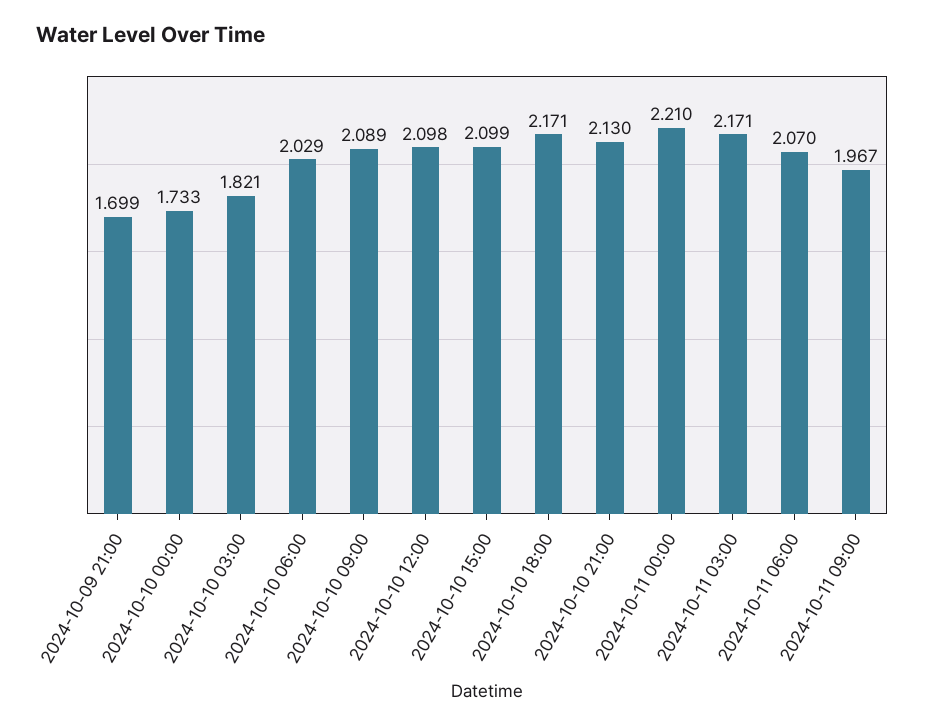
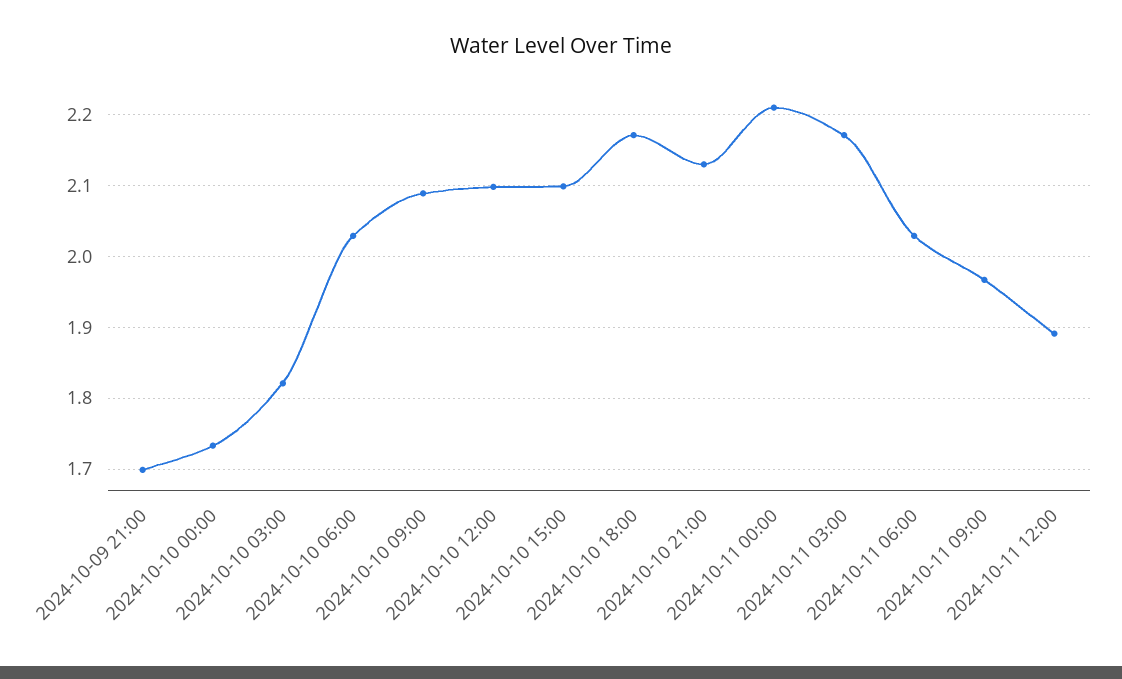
2024-10-11 06:00: 2.07 -> 2.03
2024-10-11 12:00: none -> 1.89

